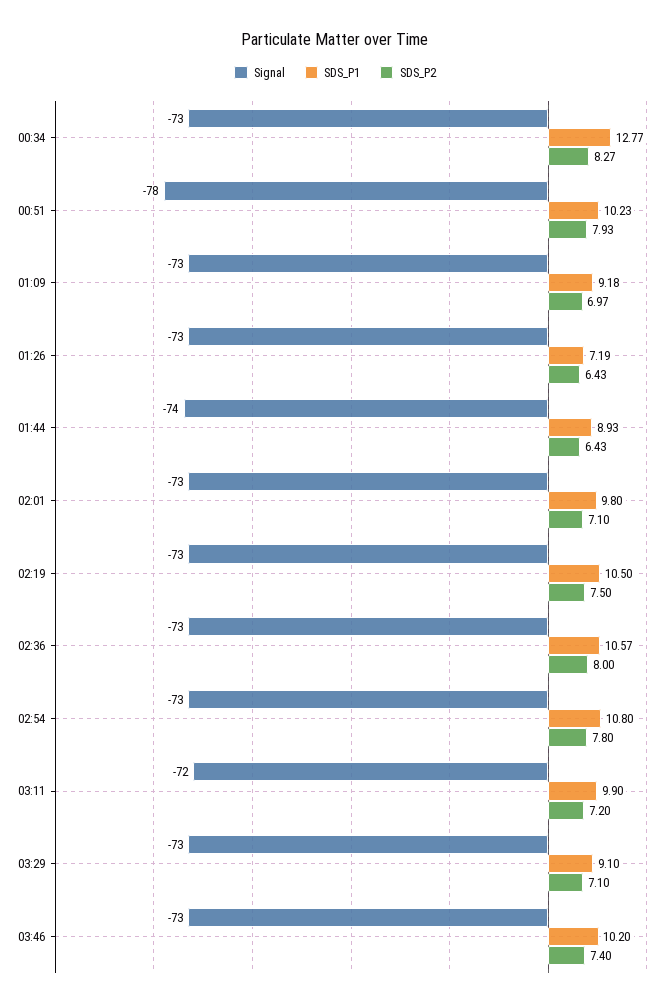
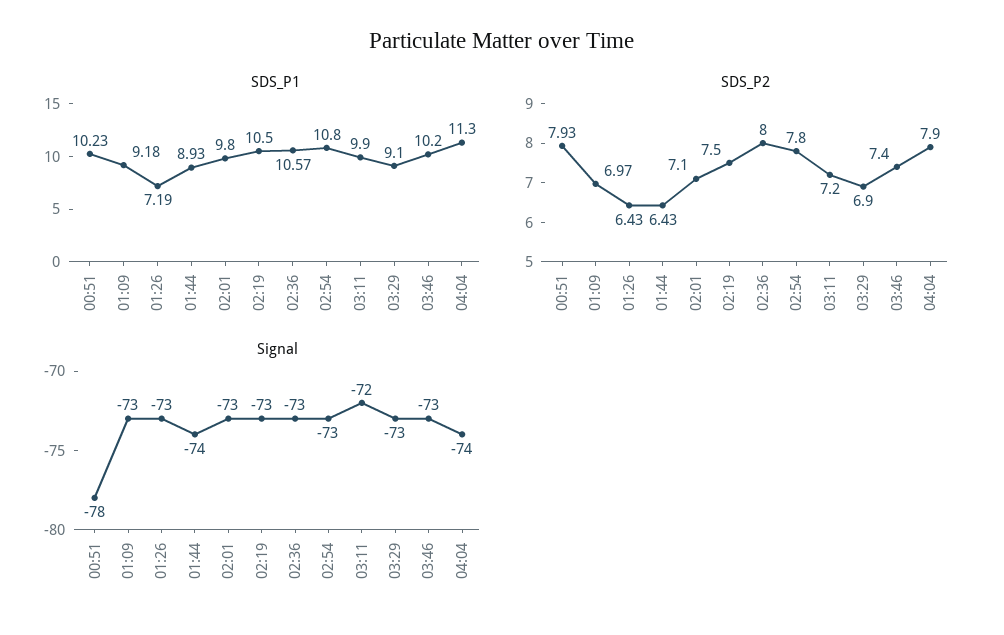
Signal, 00:34: -73 -> none
SDS_P1, 00:34: 12.77 -> none
SDS_P2, 00:34: 8.27 -> none
SDS_P2, 03:29: 7.1 -> 6.9
SDS_P1, 04:04: none -> 11.3
SDS_P2, 04:04: none -> 7.9
Signal, 04:04: none -> -74

